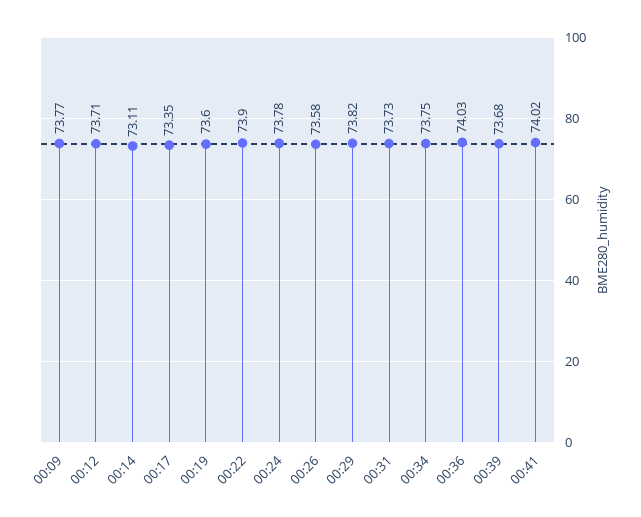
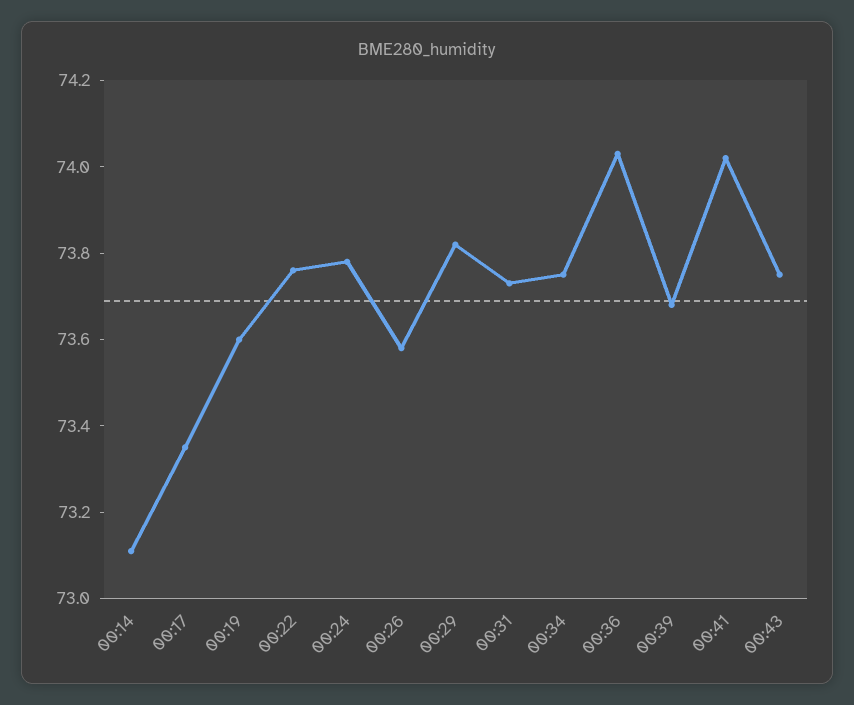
00:09: 73.77 -> none
00:12: 73.71 -> none
00:22: 73.9 -> 73.75
00:43: none -> 73.75

